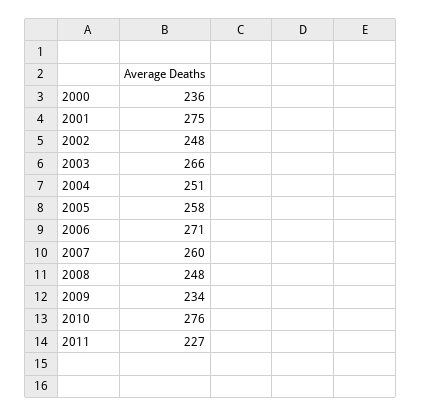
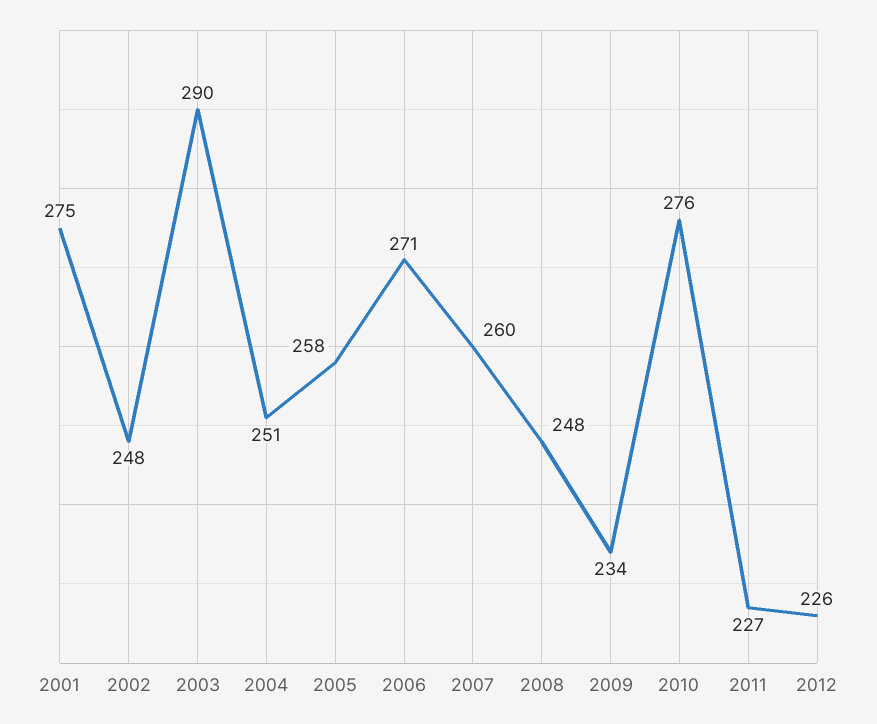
2000: 236 -> none
2003: 266 -> 290
2012: none -> 226

